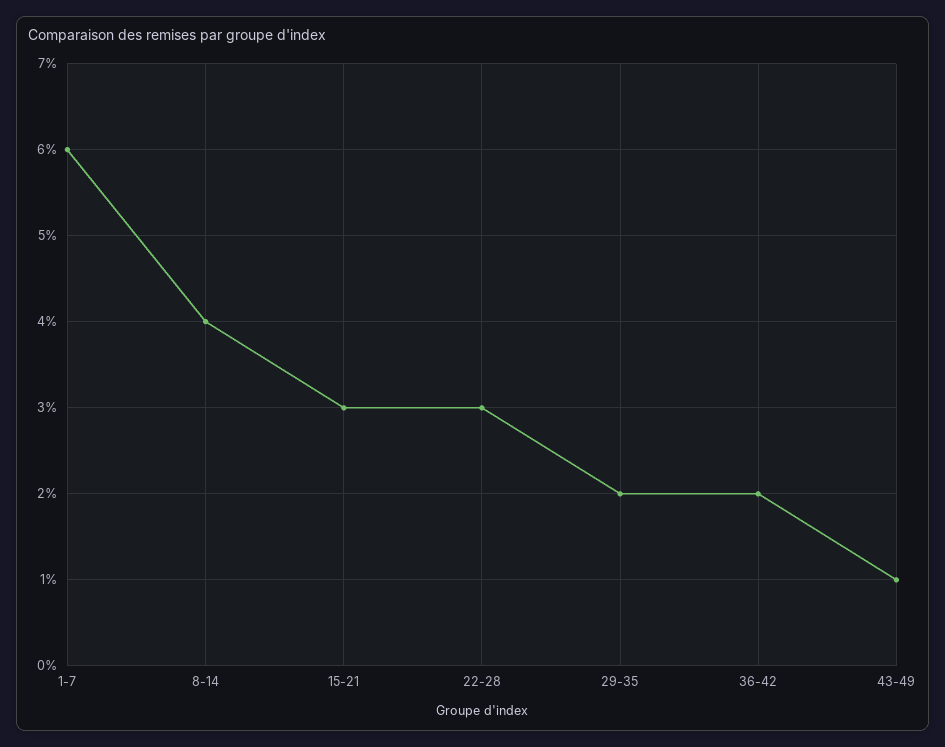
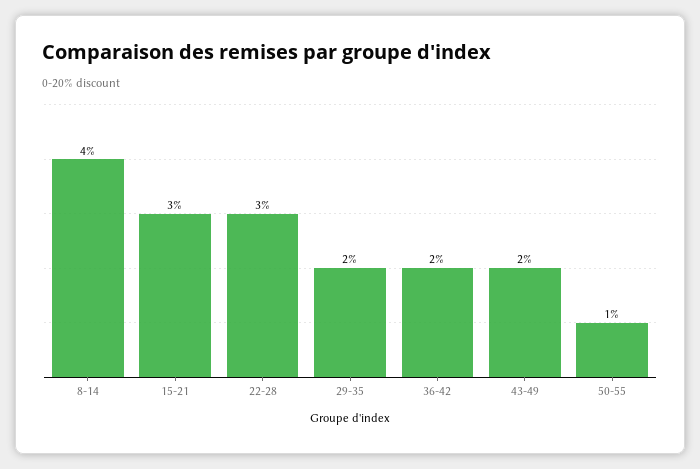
1-7: 6 -> none
43-49: 1 -> 2
50-55: none -> 1

